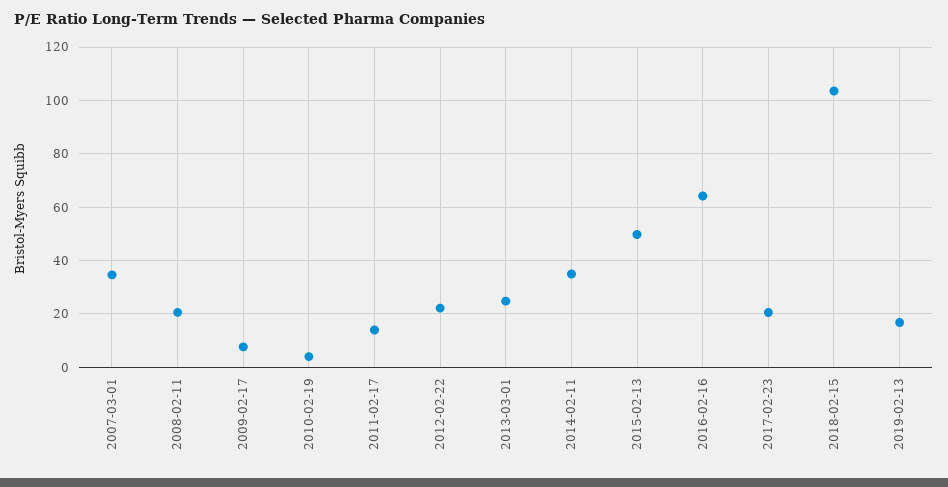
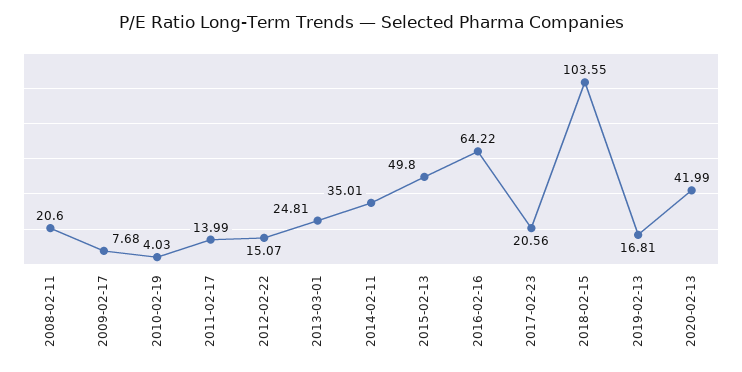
2007-03-01: 35 -> none
2012-02-22: 22.5 -> 15.07
2020-02-13: none -> 41.99

